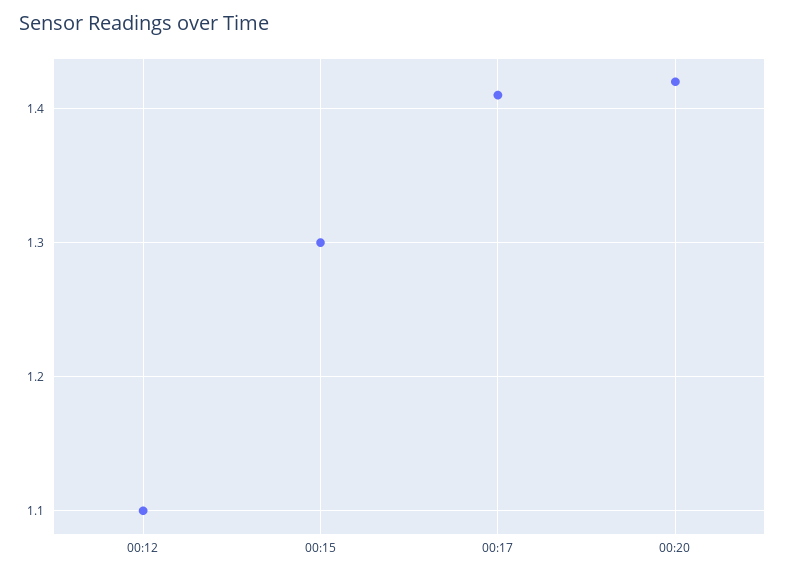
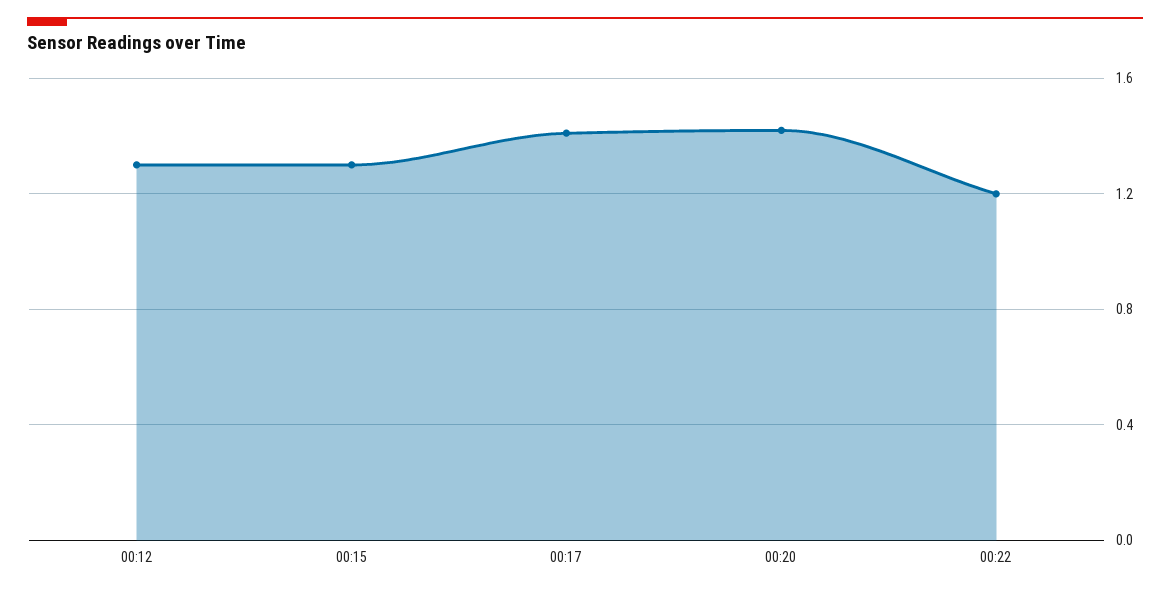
00:12: 1.1 -> 1.3
00:22: none -> 1.2

